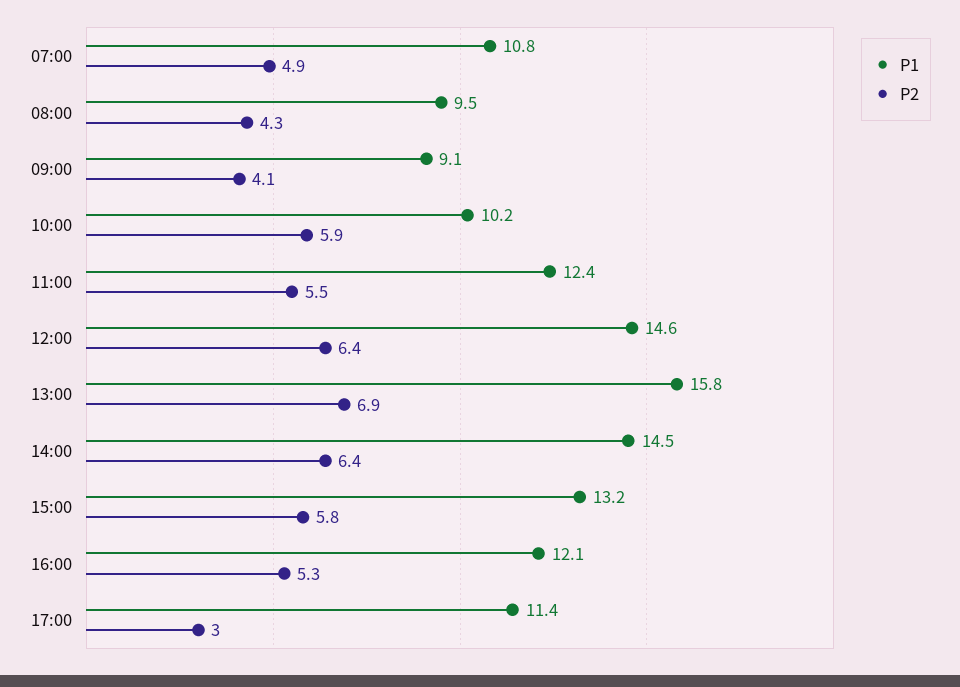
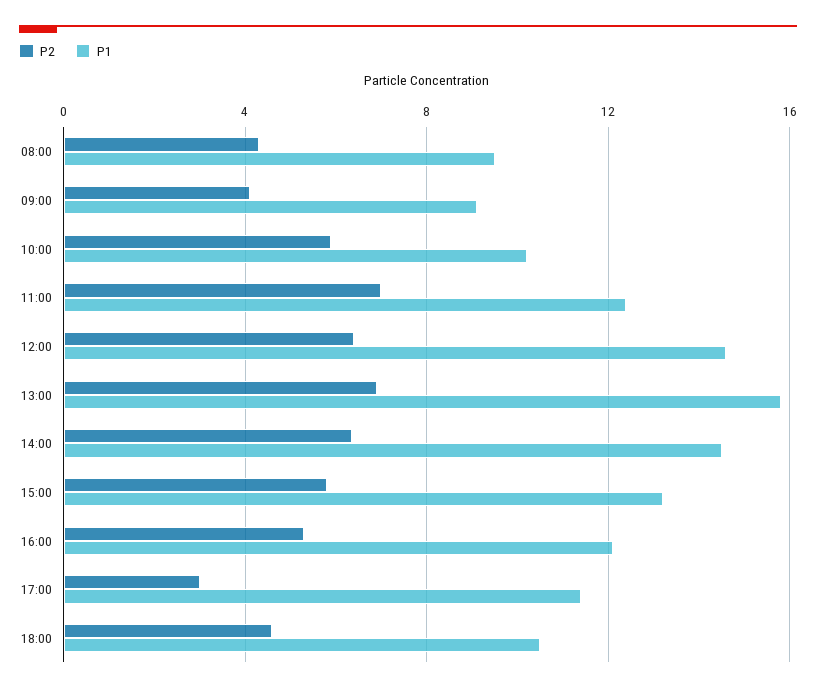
P1, 07:00: 10.8 -> none
P2, 07:00: 4.9 -> none
P2, 11:00: 5.5 -> 7
P2, 18:00: none -> 4.5
P1, 18:00: none -> 10.5

